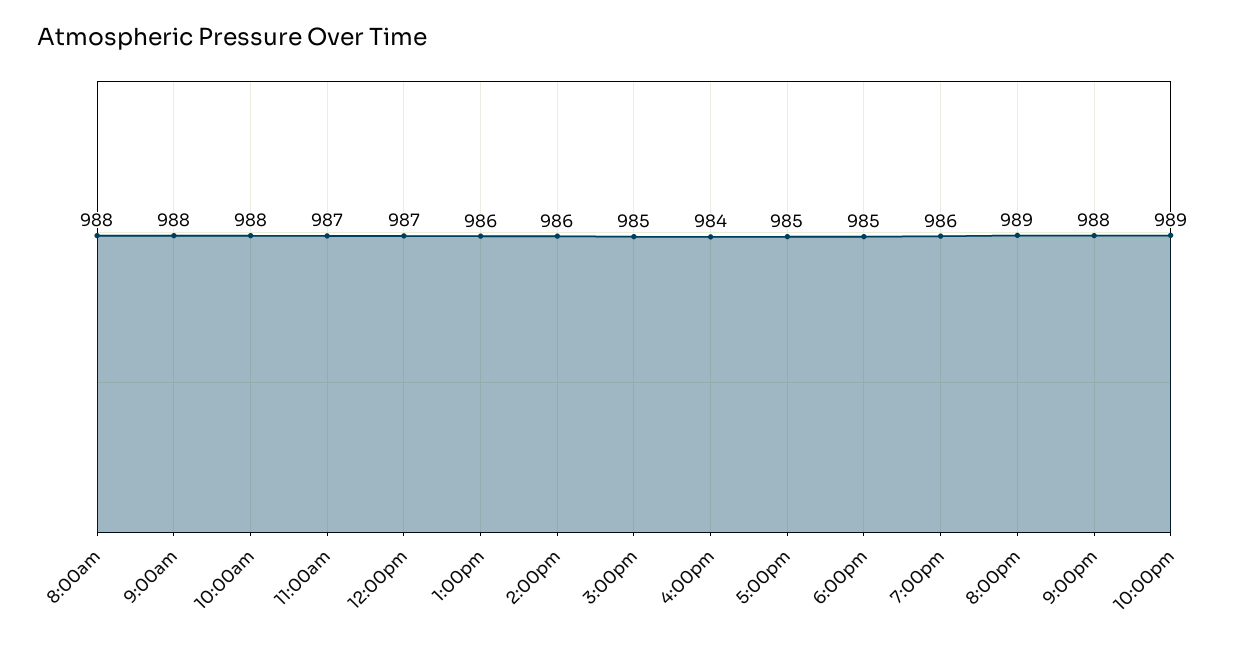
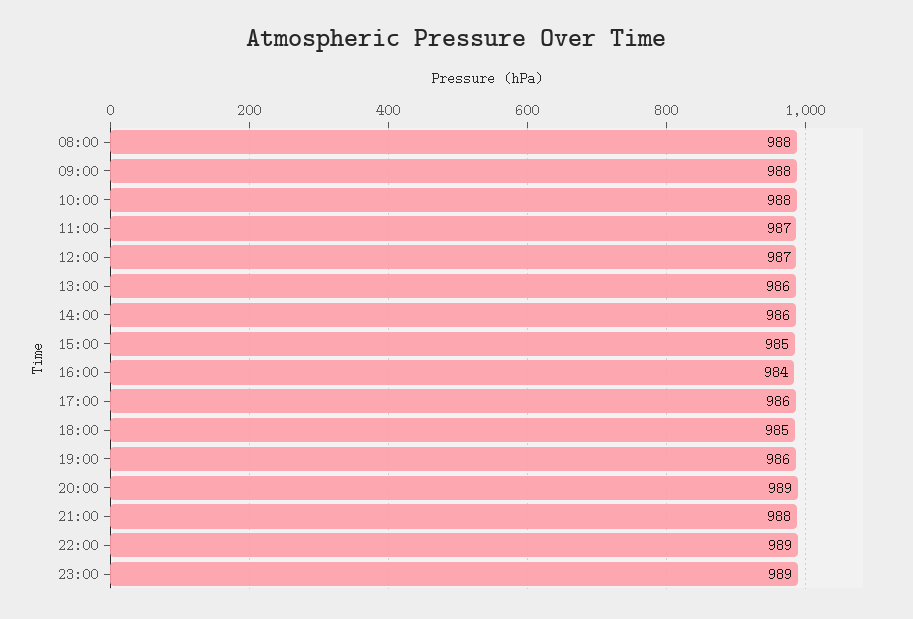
5:00pm: 985 -> 986
23:00: none -> 989

